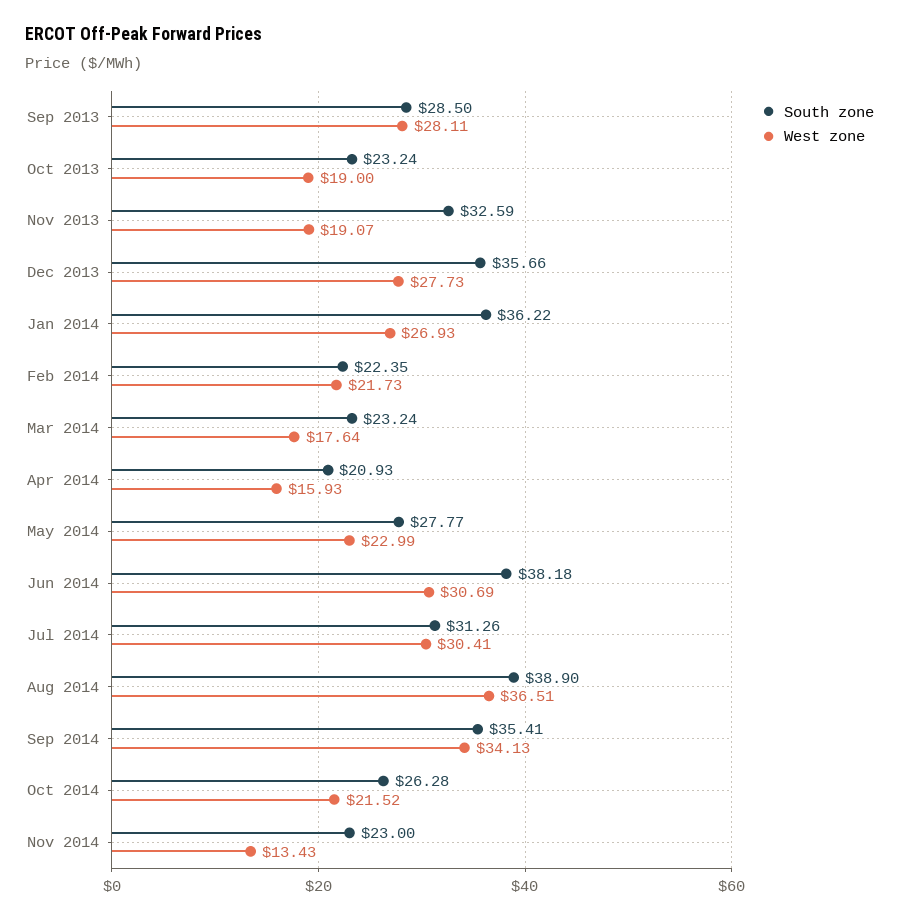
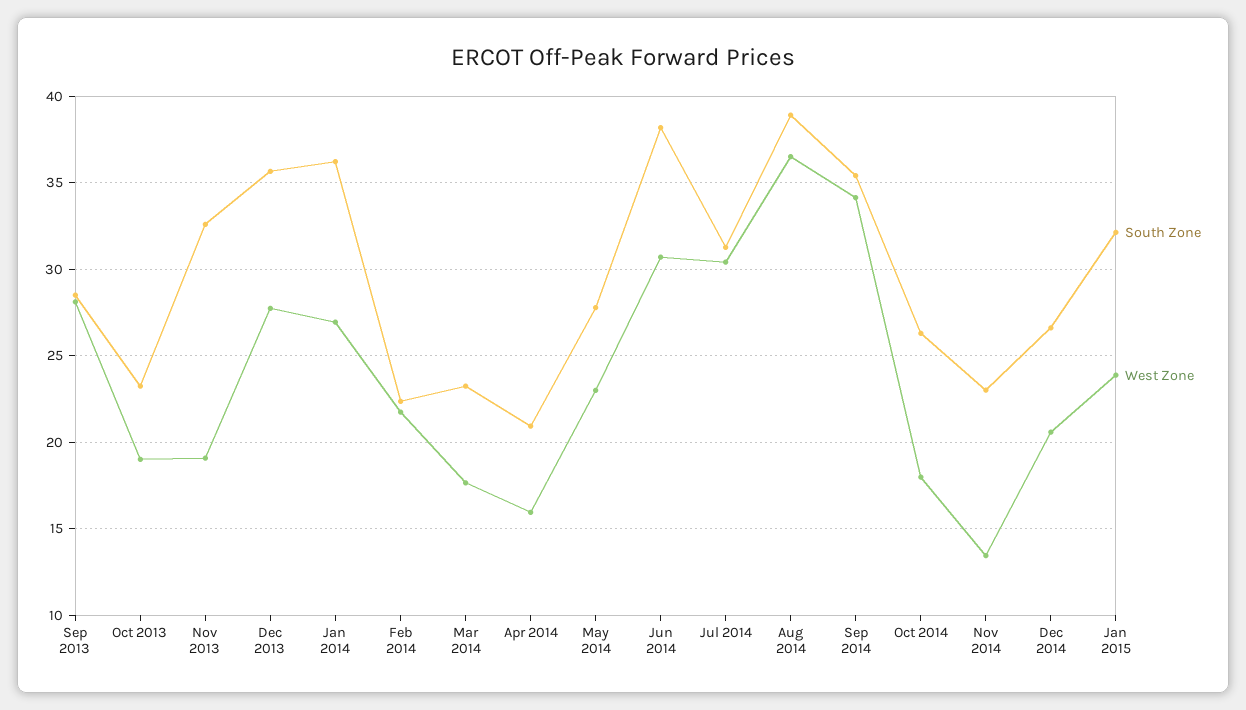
West zone, Oct 2014: 21.52 -> 18
South zone, Dec 2014: none -> 26.5
West zone, Dec 2014: none -> 20.5
South zone, Jan 2015: none -> 32
West zone, Jan 2015: none -> 24

